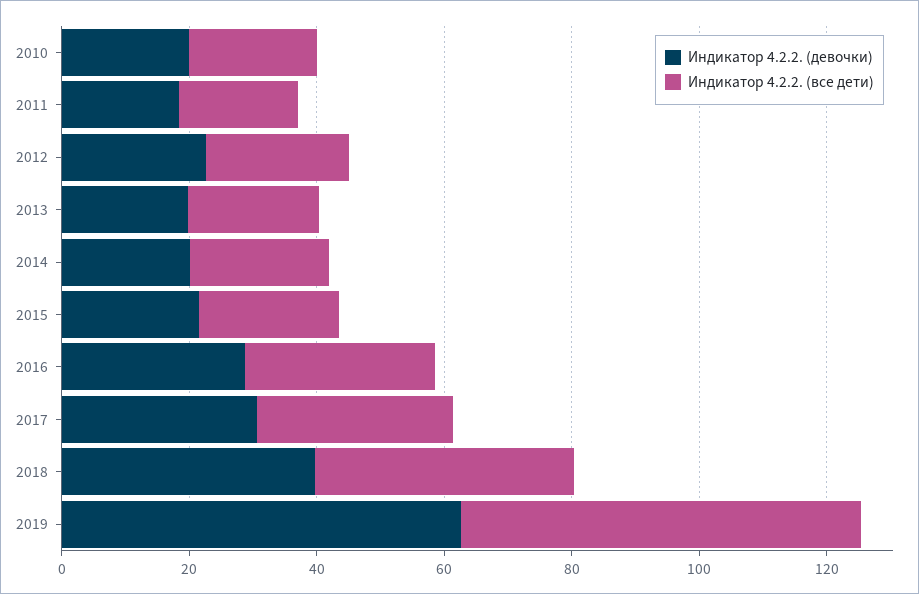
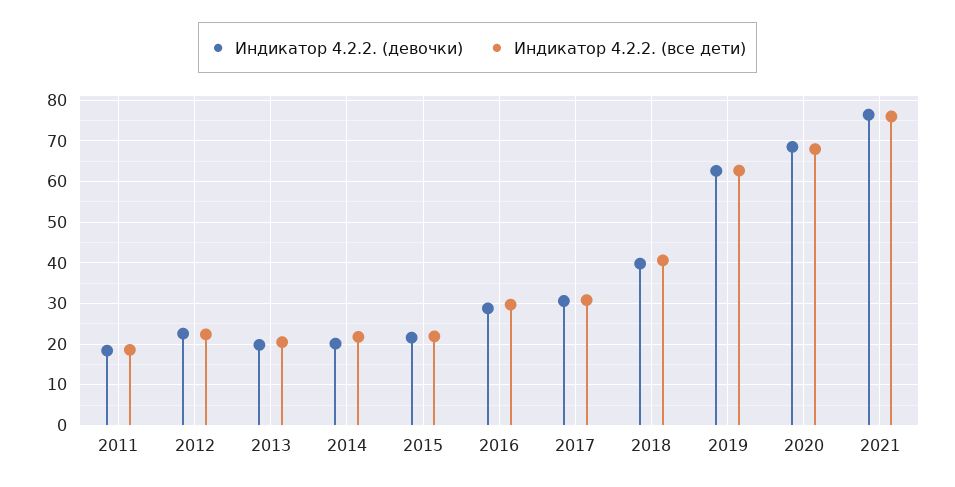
Индикатор 4.2.2. (девочки), 2010: 20 -> none
Индикатор 4.2.2. (все дети), 2010: 20 -> none
Индикатор 4.2.2. (девочки), 2020: none -> 68
Индикатор 4.2.2. (все дети), 2020: none -> 68
Индикатор 4.2.2. (девочки), 2021: none -> 76
Индикатор 4.2.2. (все дети), 2021: none -> 76

